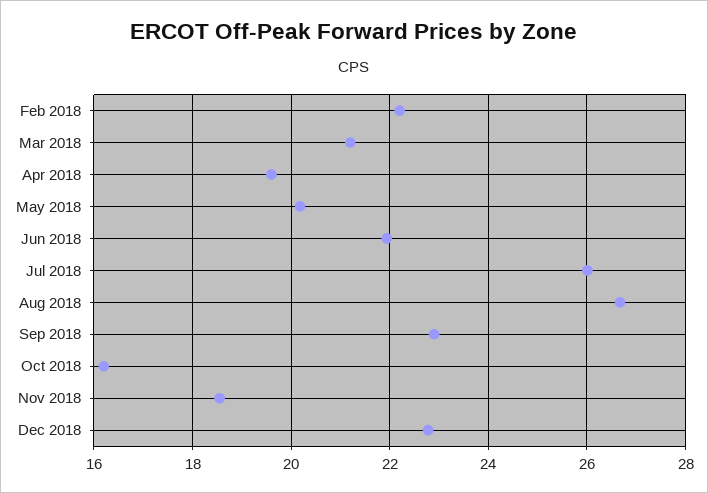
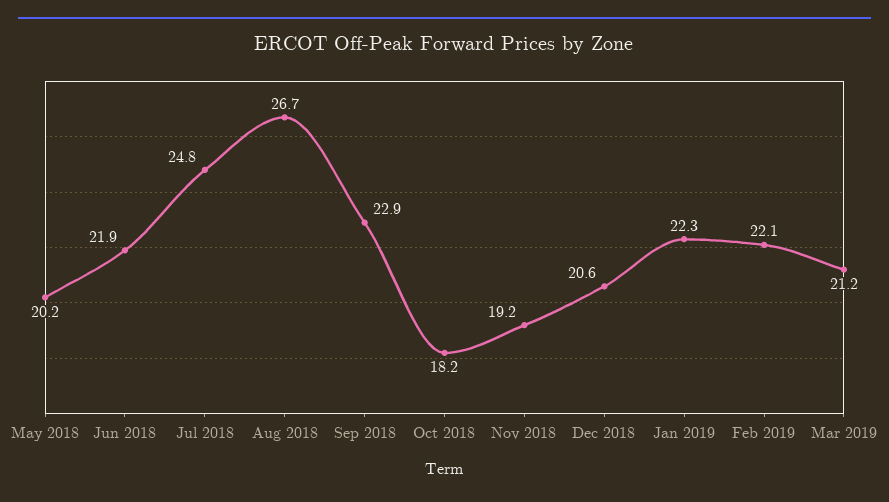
Feb 2018: 22.2 -> none
Mar 2018: 21.2 -> none
Apr 2018: 19.6 -> none
Jul 2018: 26 -> 24.8
Oct 2018: 16.2 -> 18.2
Nov 2018: 18.6 -> 19.2
Dec 2018: 22.8 -> 20.6
Jan 2019: none -> 22.3
Feb 2019: none -> 22.1
Mar 2019: none -> 21.2

